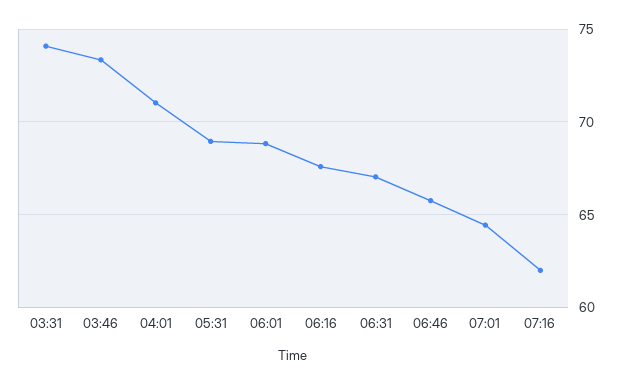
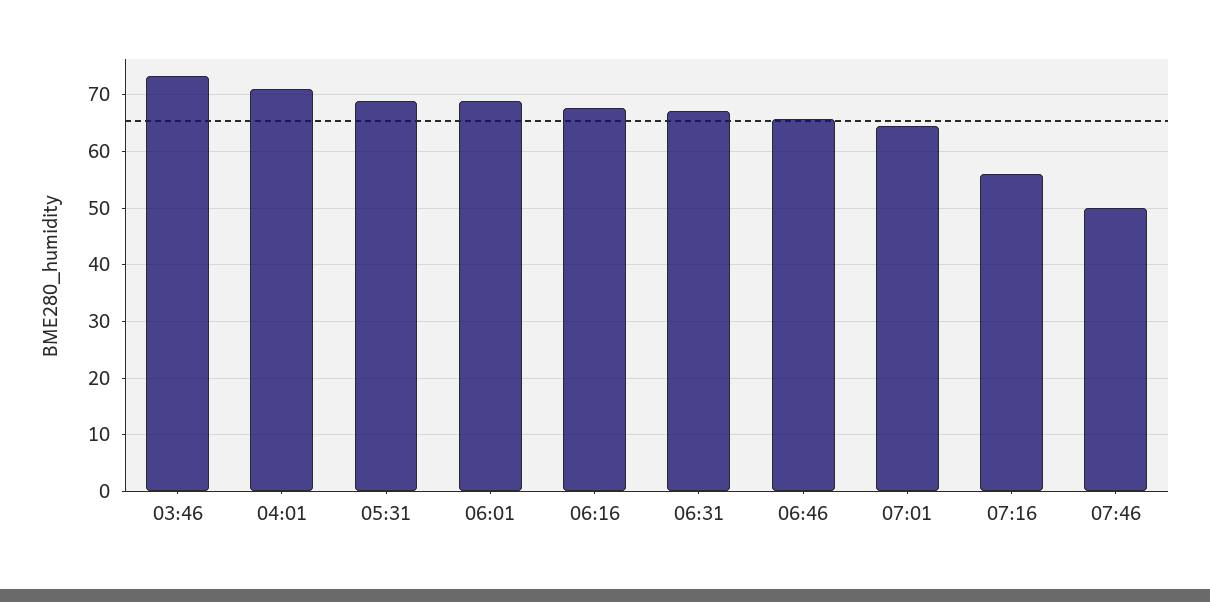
03:31: 74 -> none
07:16: 62 -> 56
07:46: none -> 50

